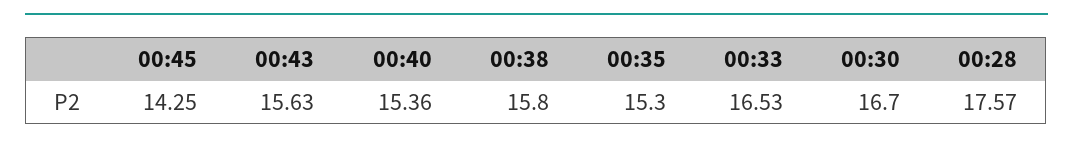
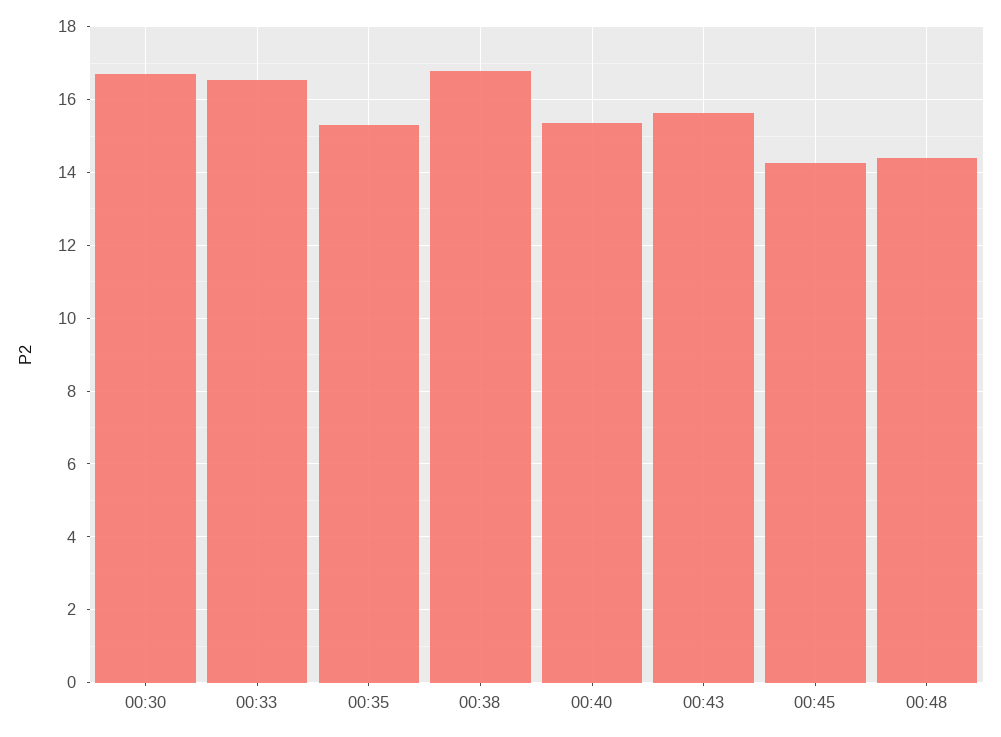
00:38: 15.8 -> 16.8
00:28: 17.57 -> none
00:48: none -> 14.4

